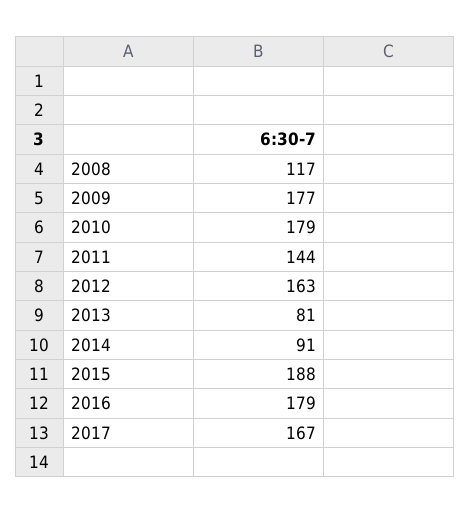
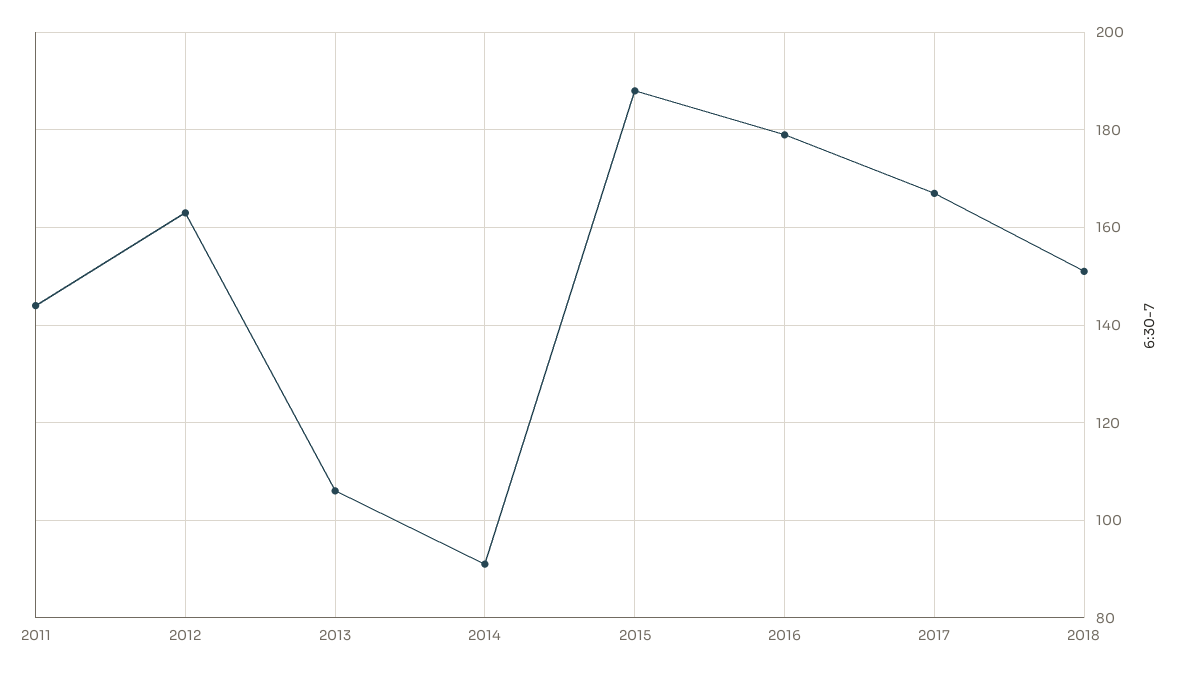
2008: 117 -> none
2009: 177 -> none
2010: 179 -> none
2013: 81 -> 105
2018: none -> 150

